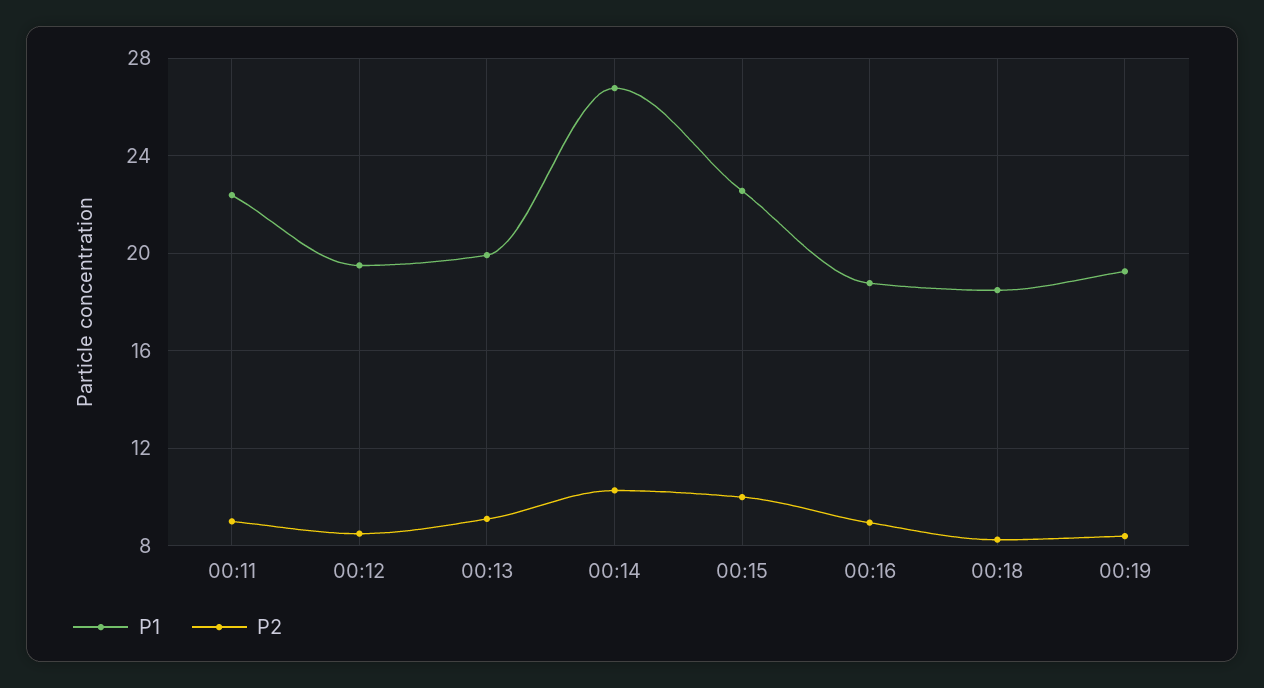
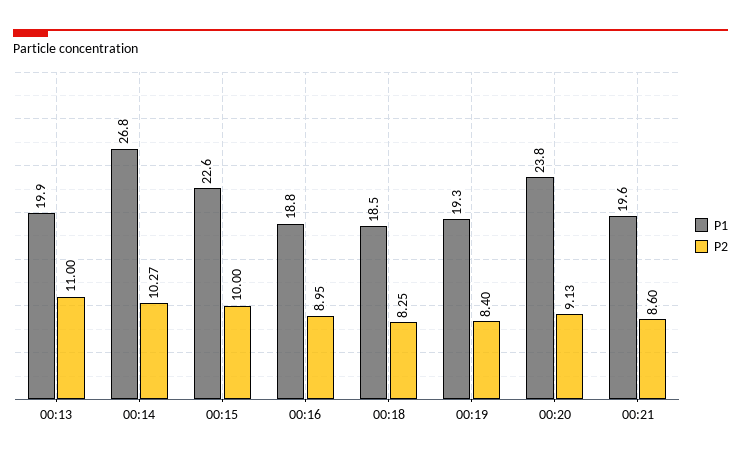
P1, 00:11: 22.5 -> none
P2, 00:11: 9 -> none
P1, 00:12: 19.5 -> none
P2, 00:12: 8.5 -> none
P2, 00:13: 9 -> 11
P1, 00:20: none -> 23.8
P2, 00:20: none -> 9.13
P1, 00:21: none -> 19.6
P2, 00:21: none -> 8.6

